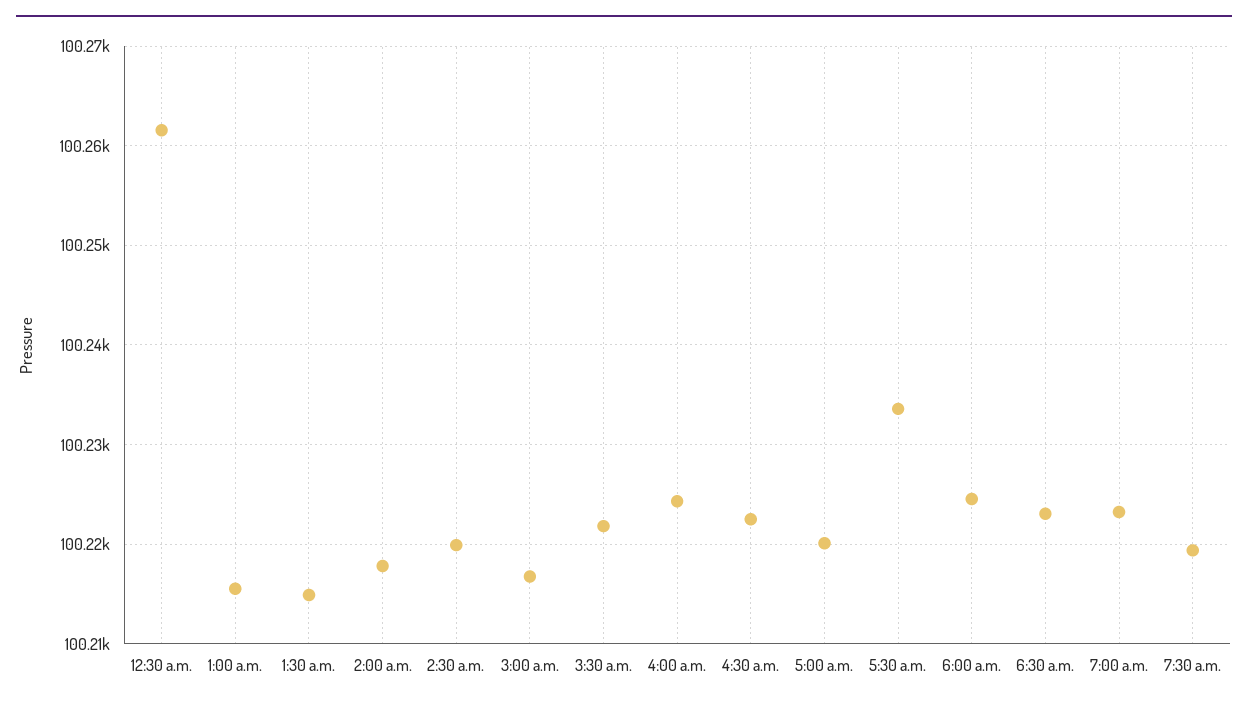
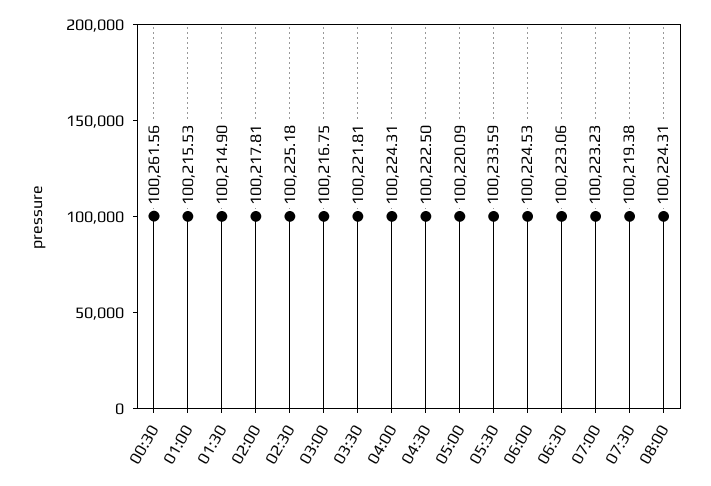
2:30 a.m.: 100220 -> 100225.18
08:00: none -> 100224.31

